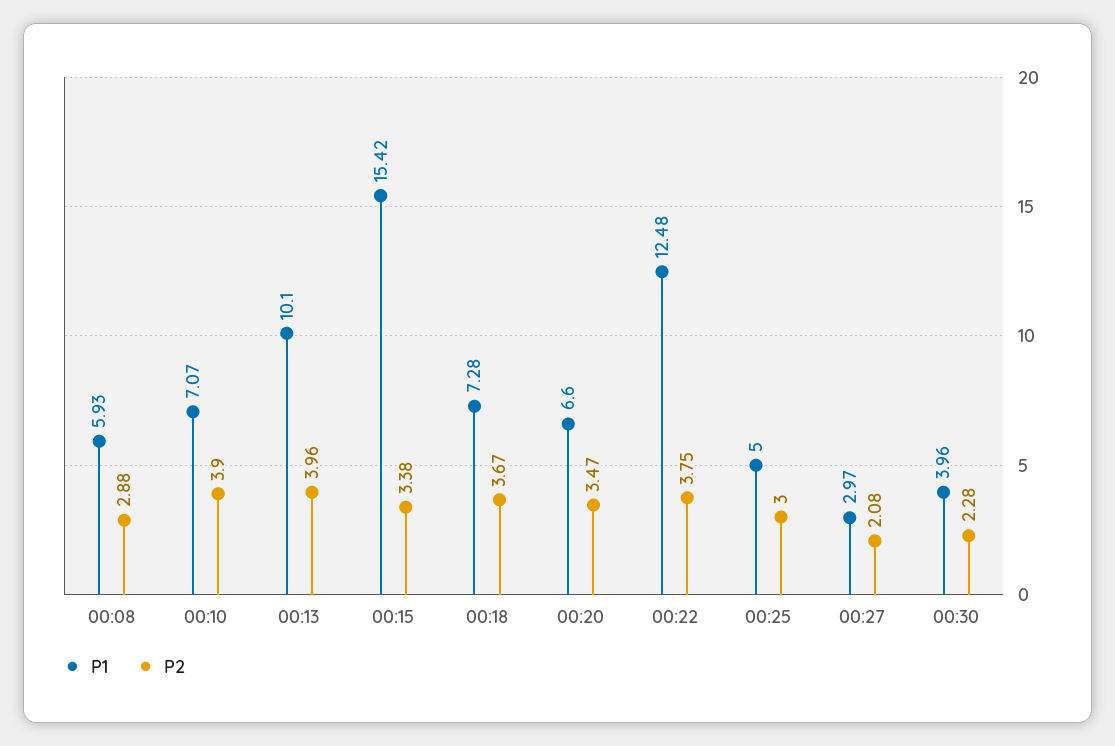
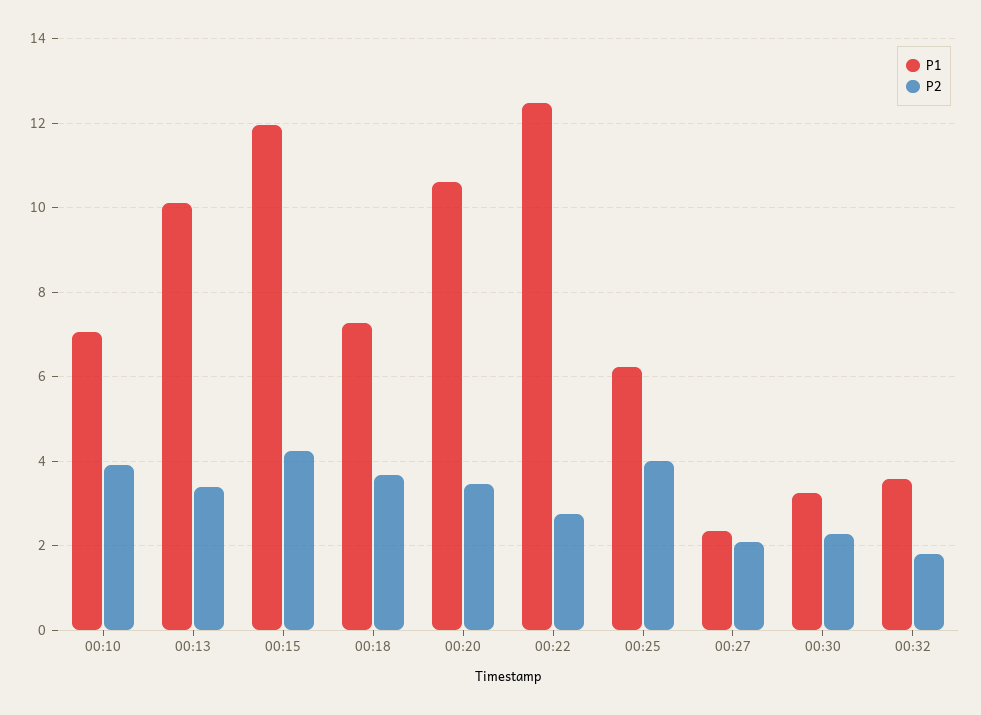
P1, 00:08: 5.93 -> none
P2, 00:08: 2.88 -> none
P2, 00:13: 3.96 -> 3.4
P1, 00:15: 15.42 -> 12
P2, 00:15: 3.38 -> 4.2
P1, 00:20: 6.6 -> 10.6
P2, 00:22: 3.75 -> 2.8
P1, 00:25: 5 -> 6.2
P2, 00:25: 3 -> 4
P1, 00:27: 2.97 -> 2.4
P1, 00:30: 3.96 -> 3.2
P1, 00:32: none -> 3.6
P2, 00:32: none -> 1.8

